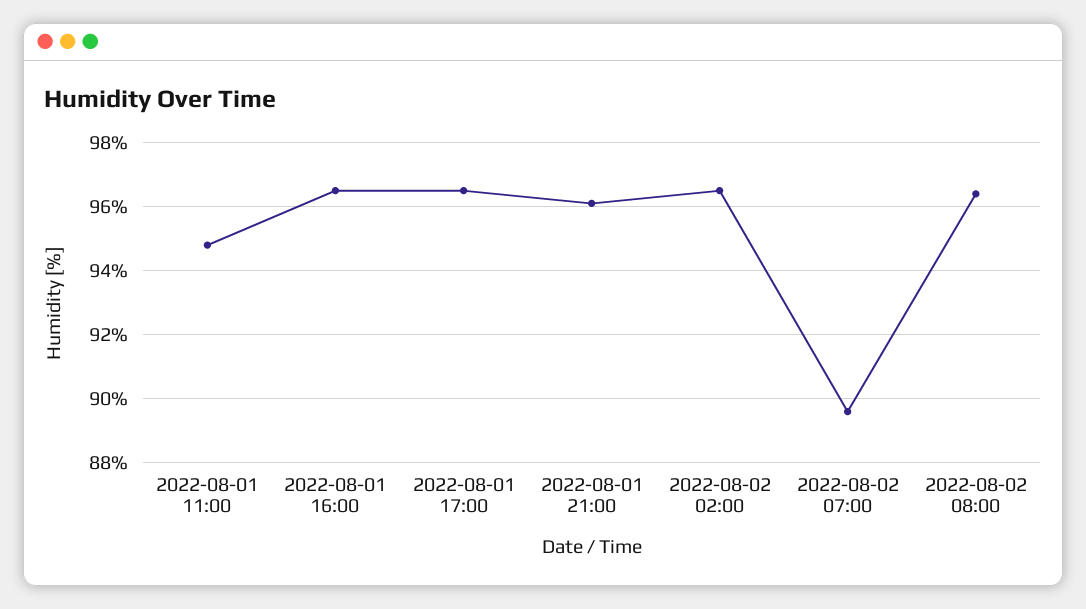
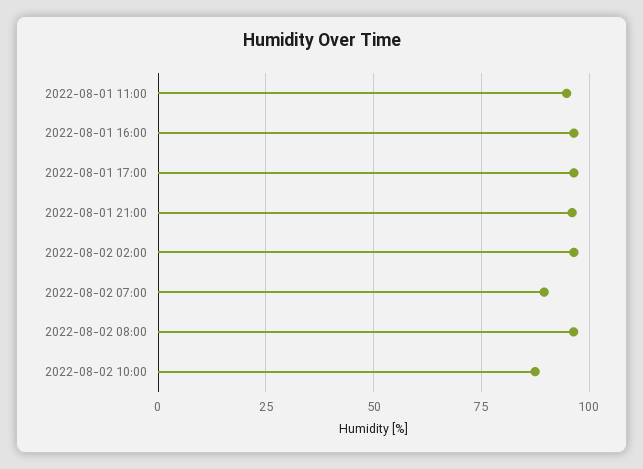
2022-08-02 10:00: none -> 87.5

